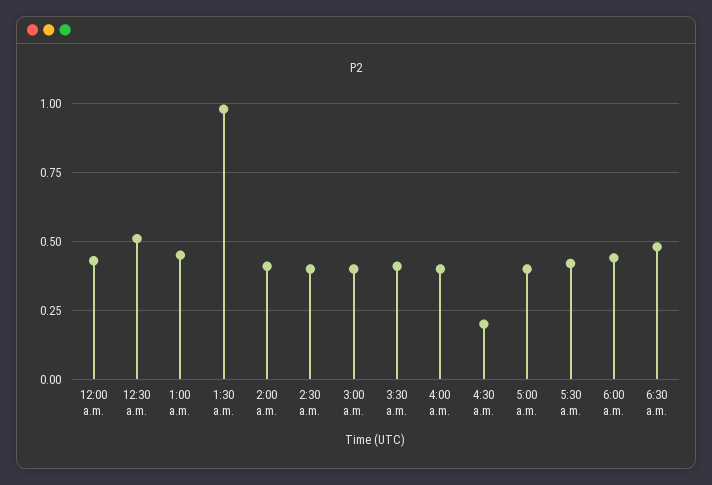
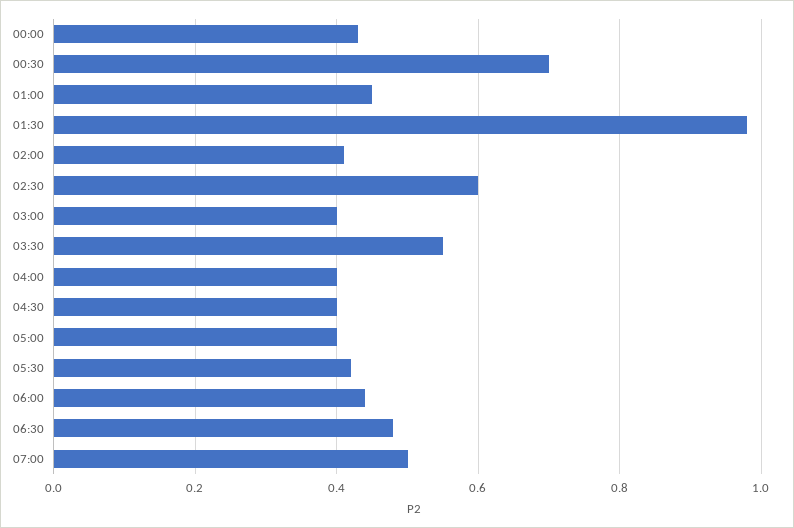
12:30 a.m.: 0.5 -> 0.7
2:30 a.m.: 0.4 -> 0.6
3:30 a.m.: 0.4 -> 0.55
4:30 a.m.: 0.2 -> 0.4
07:00: none -> 0.5

